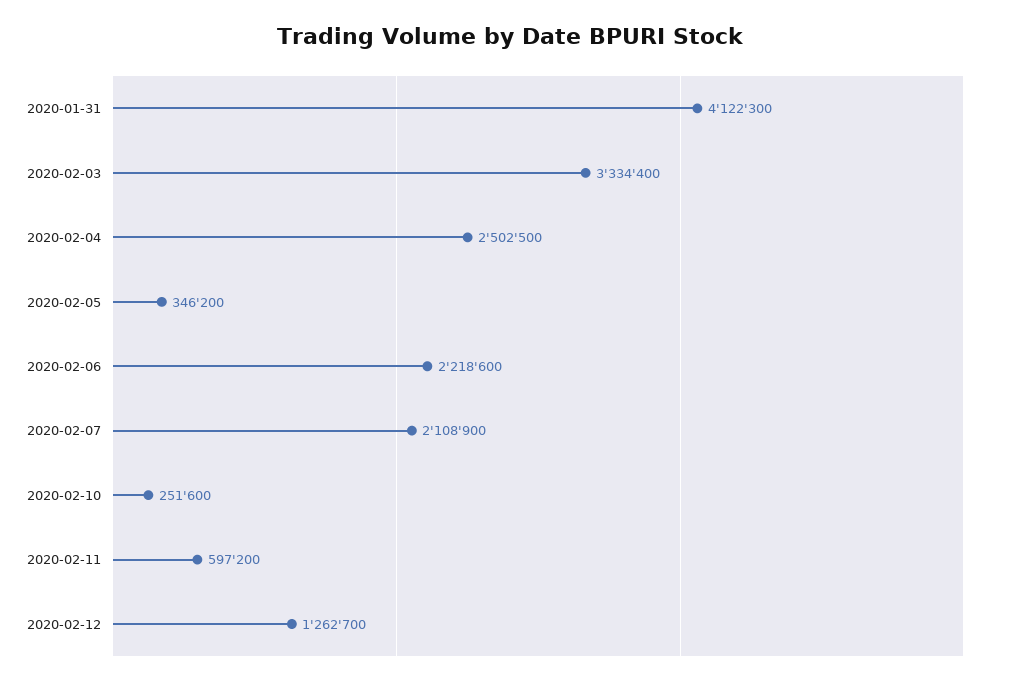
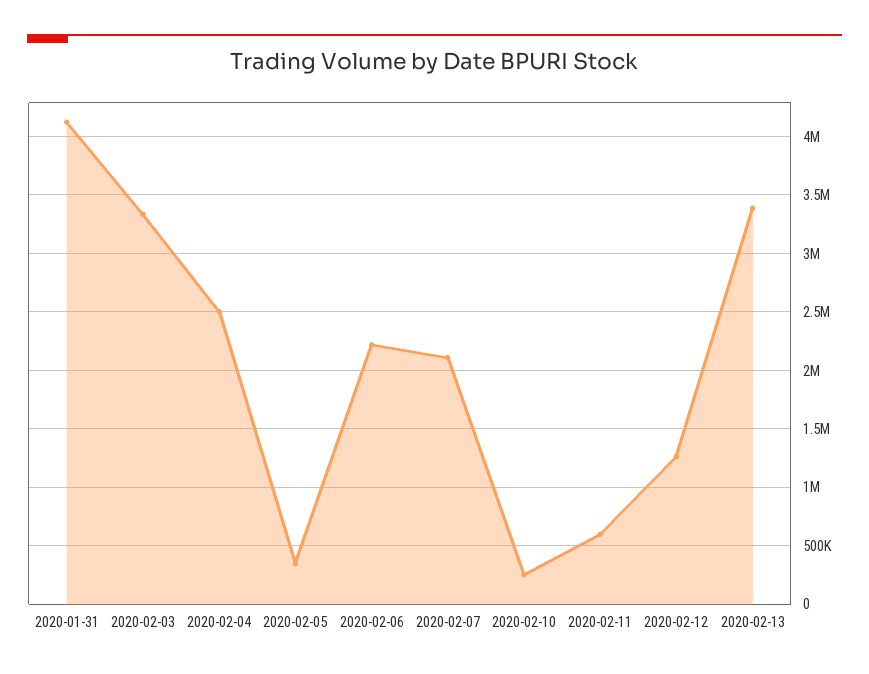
2020-02-13: none -> 3400000

